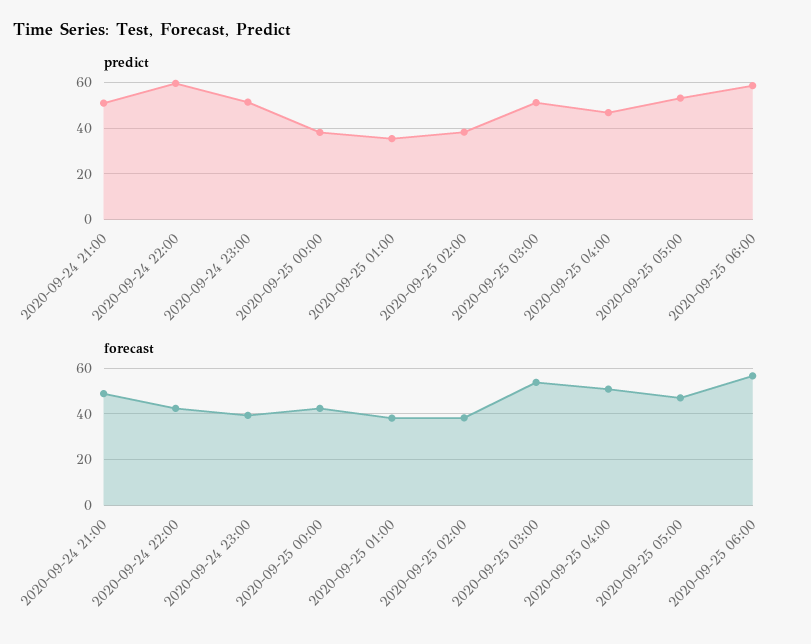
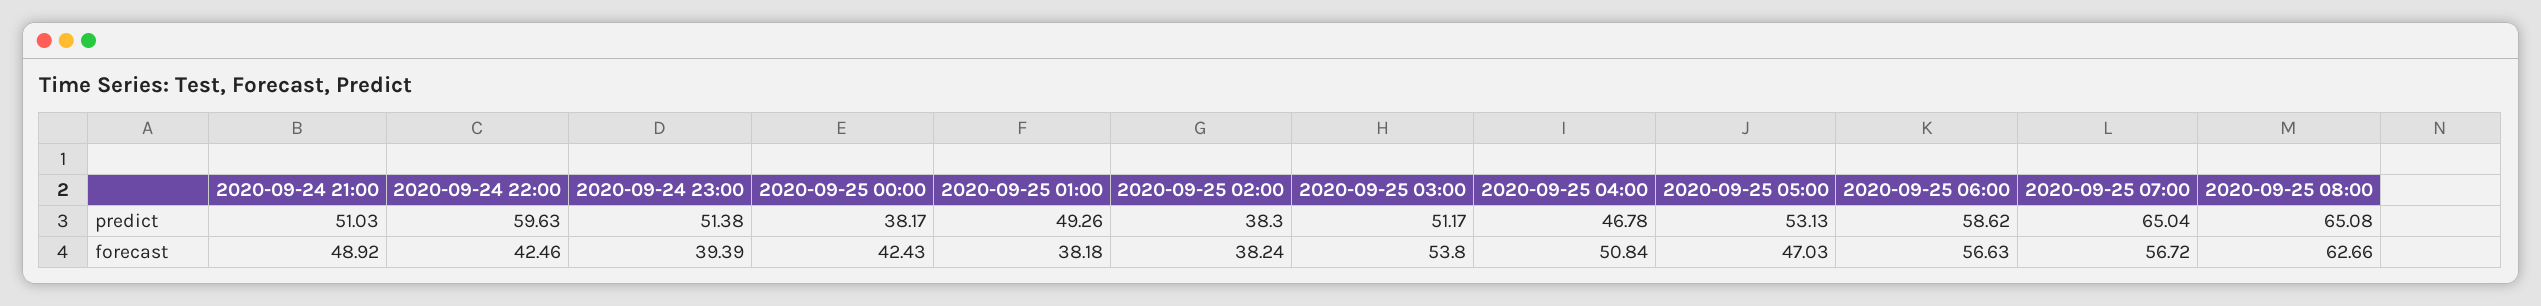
predict, 2020-09-25 01:00: 35 -> 49.26
predict, 2020-09-25 07:00: none -> 65.04
predict, 2020-09-25 08:00: none -> 65.08
forecast, 2020-09-25 07:00: none -> 56.72
forecast, 2020-09-25 08:00: none -> 62.66

